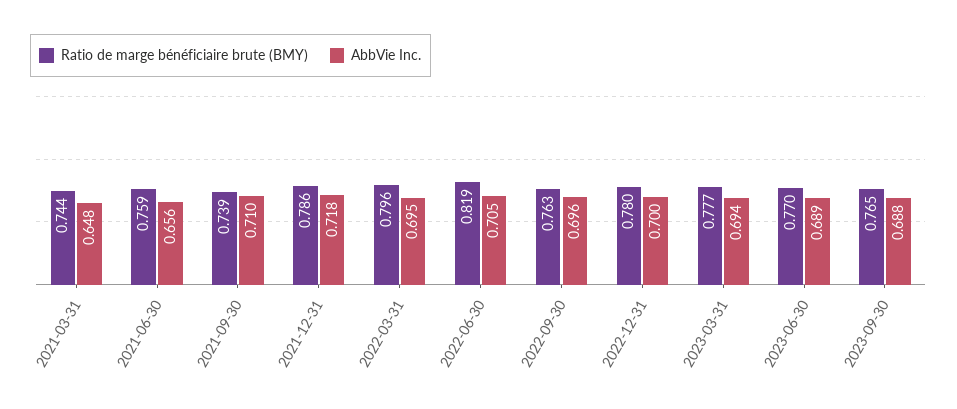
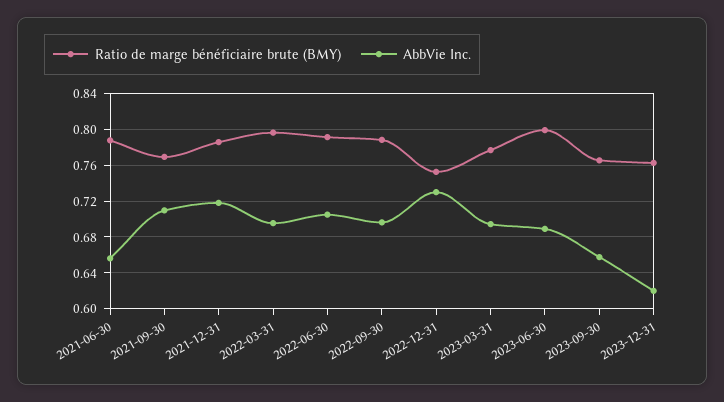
Ratio de marge bénéficiaire brute (BMY), 2021-03-31: 0.744 -> none
AbbVie Inc., 2021-03-31: 0.648 -> none
Ratio de marge bénéficiaire brute (BMY), 2021-06-30: 0.759 -> 0.79
Ratio de marge bénéficiaire brute (BMY), 2021-09-30: 0.739 -> 0.77
Ratio de marge bénéficiaire brute (BMY), 2022-06-30: 0.819 -> 0.79
Ratio de marge bénéficiaire brute (BMY), 2022-09-30: 0.763 -> 0.79
Ratio de marge bénéficiaire brute (BMY), 2022-12-31: 0.78 -> 0.75
AbbVie Inc., 2022-12-31: 0.7 -> 0.73
Ratio de marge bénéficiaire brute (BMY), 2023-06-30: 0.77 -> 0.8
AbbVie Inc., 2023-09-30: 0.688 -> 0.66
Ratio de marge bénéficiaire brute (BMY), 2023-12-31: none -> 0.76
AbbVie Inc., 2023-12-31: none -> 0.62

